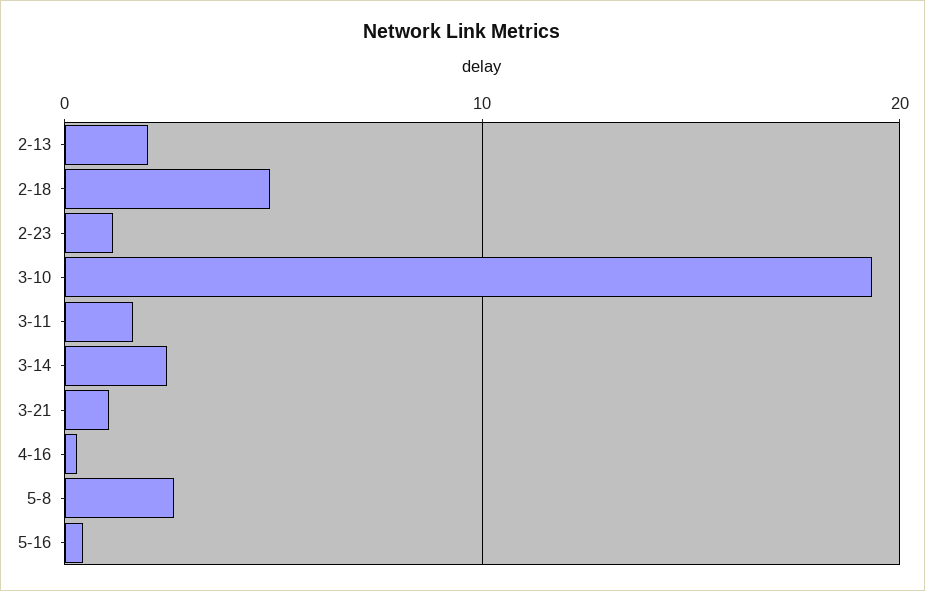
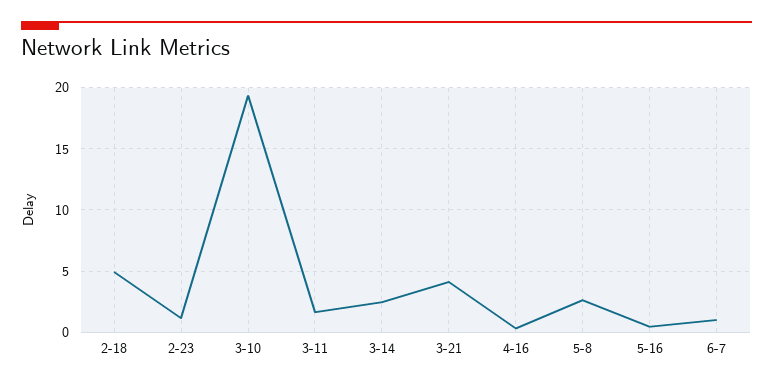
2-13: 2 -> none
3-21: 1 -> 4
6-7: none -> 1

